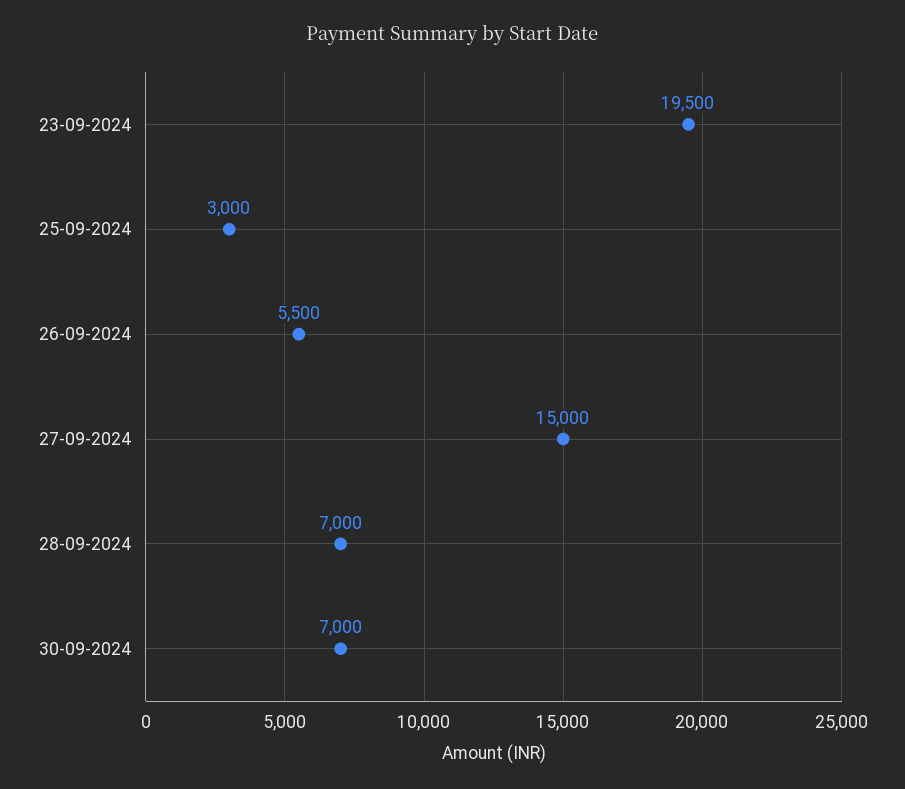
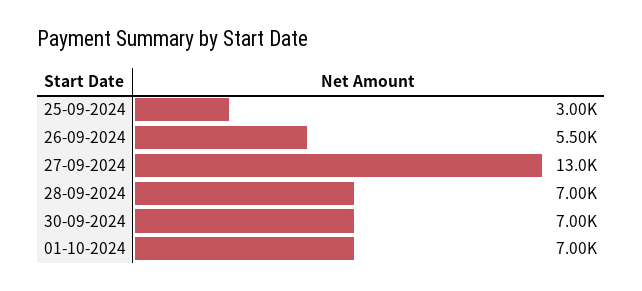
23-09-2024: 19500 -> none
27-09-2024: 15000 -> 13000
01-10-2024: none -> 7000

